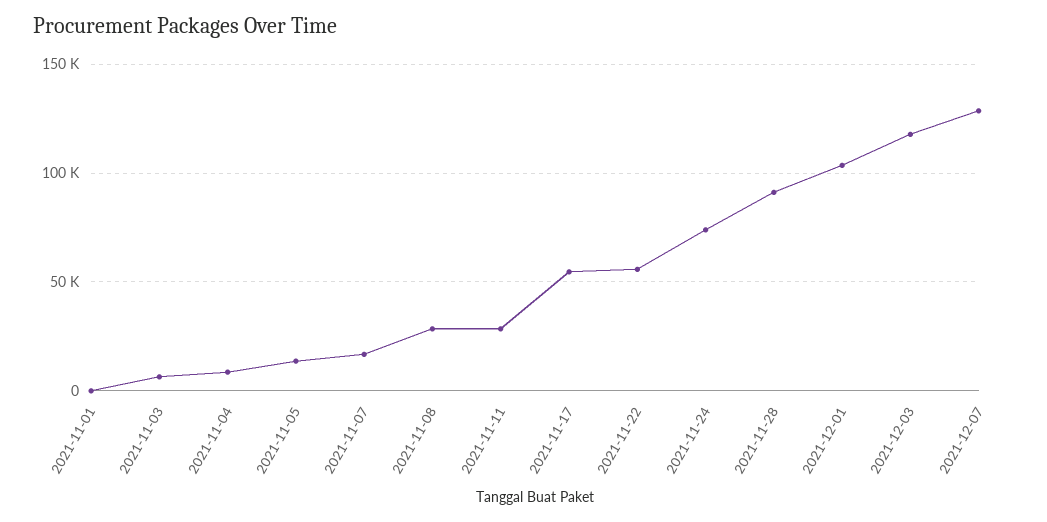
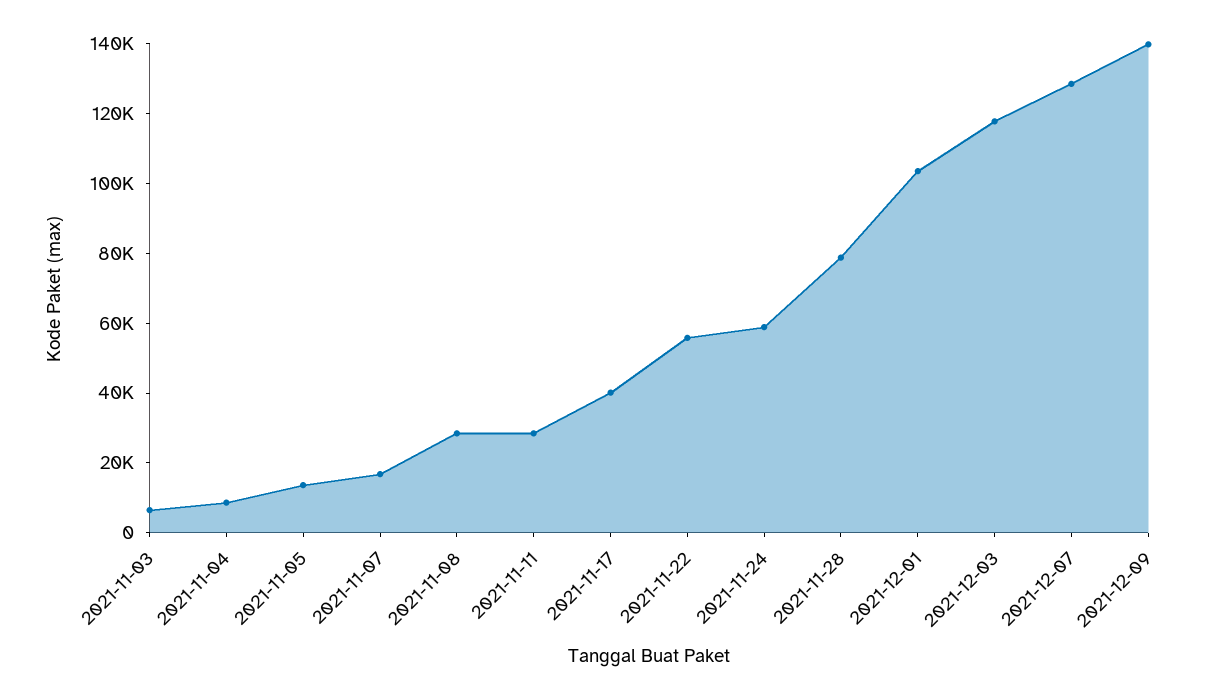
2021-11-01: 0 -> none
2021-11-17: 55000 -> 40000
2021-11-24: 75000 -> 60000
2021-11-28: 90000 -> 80000
2021-12-09: none -> 140000

